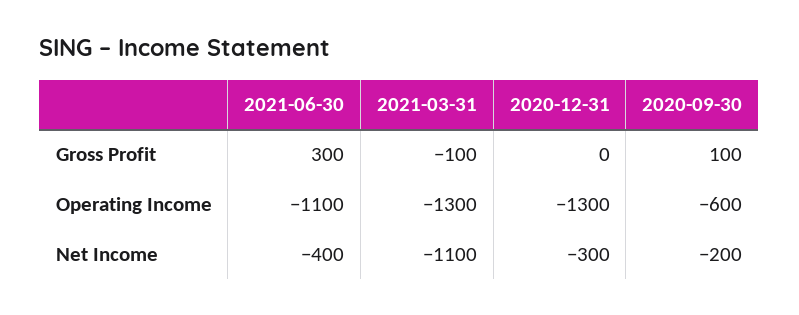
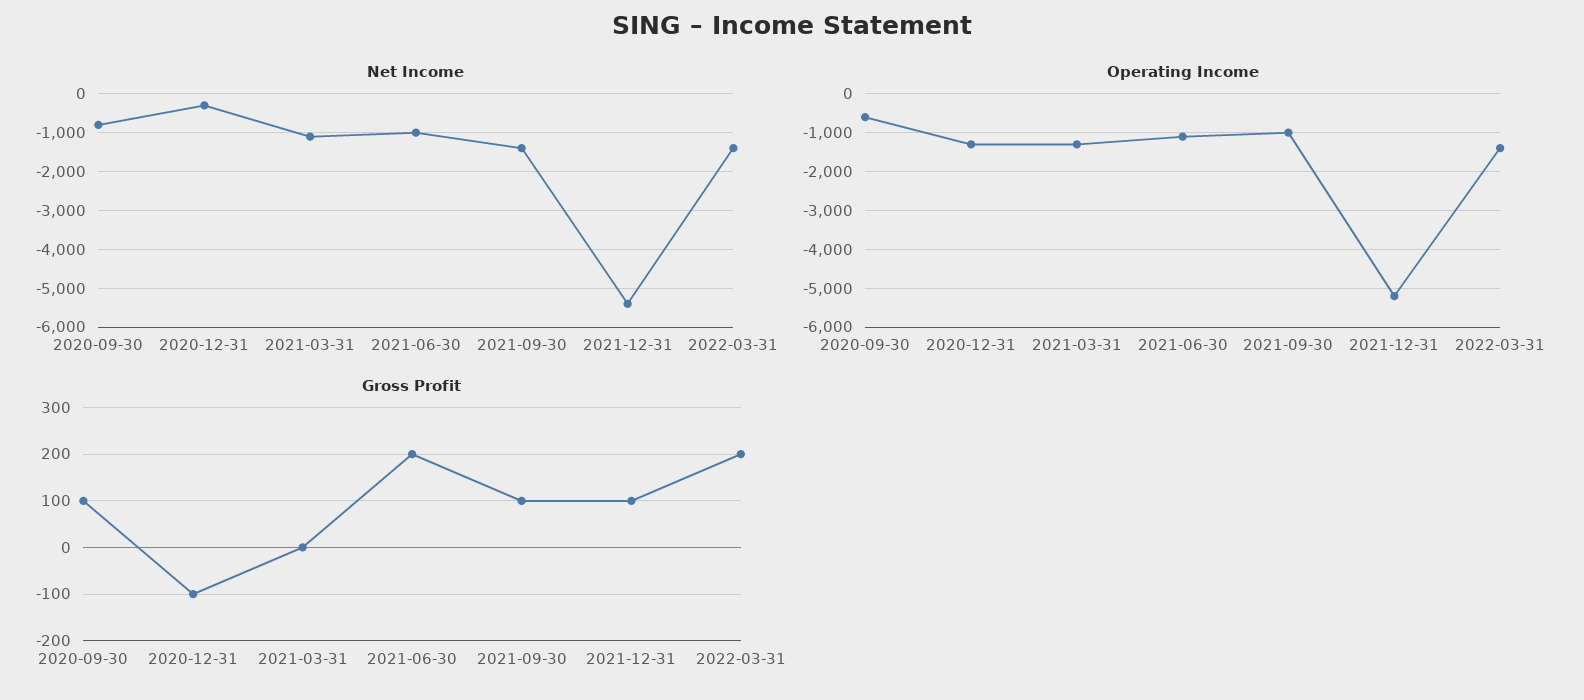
Gross Profit, 2021-06-30: 300 -> 200
Gross Profit, 2021-03-31: -100 -> 0
Gross Profit, 2020-12-31: 0 -> -100
Net Income, 2021-06-30: -400 -> -1000
Net Income, 2020-09-30: -200 -> -800
Net Income, 2021-09-30: none -> -1400
Net Income, 2021-12-31: none -> -5400
Net Income, 2022-03-31: none -> -1400
Operating Income, 2021-09-30: none -> -1000
Operating Income, 2021-12-31: none -> -5200
Operating Income, 2022-03-31: none -> -1400
Gross Profit, 2021-09-30: none -> 100
Gross Profit, 2021-12-31: none -> 100
Gross Profit, 2022-03-31: none -> 200

